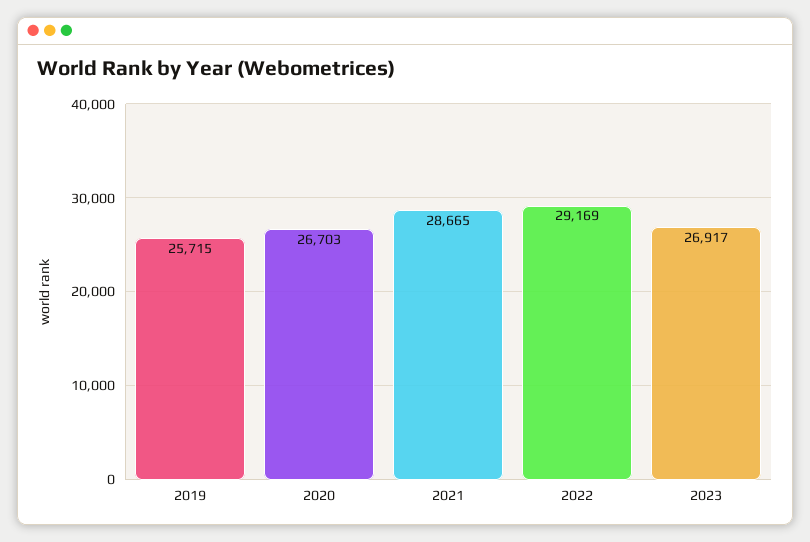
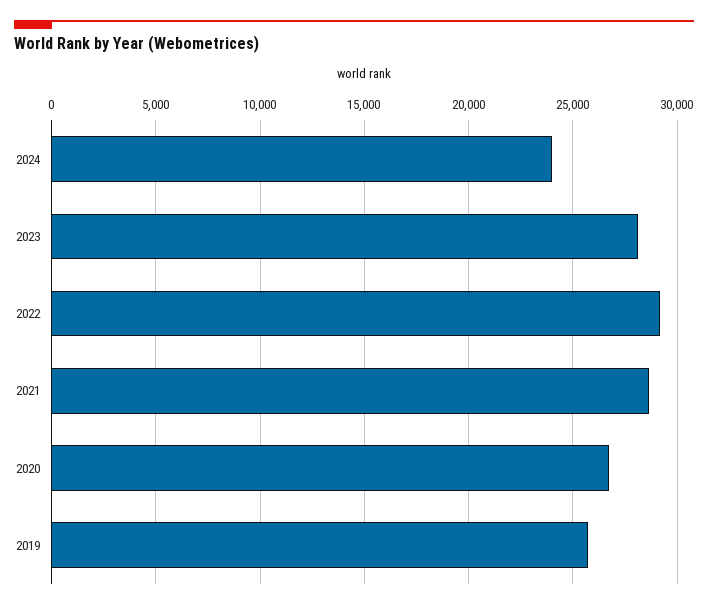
2023: 26917 -> 28000
2024: none -> 24000

